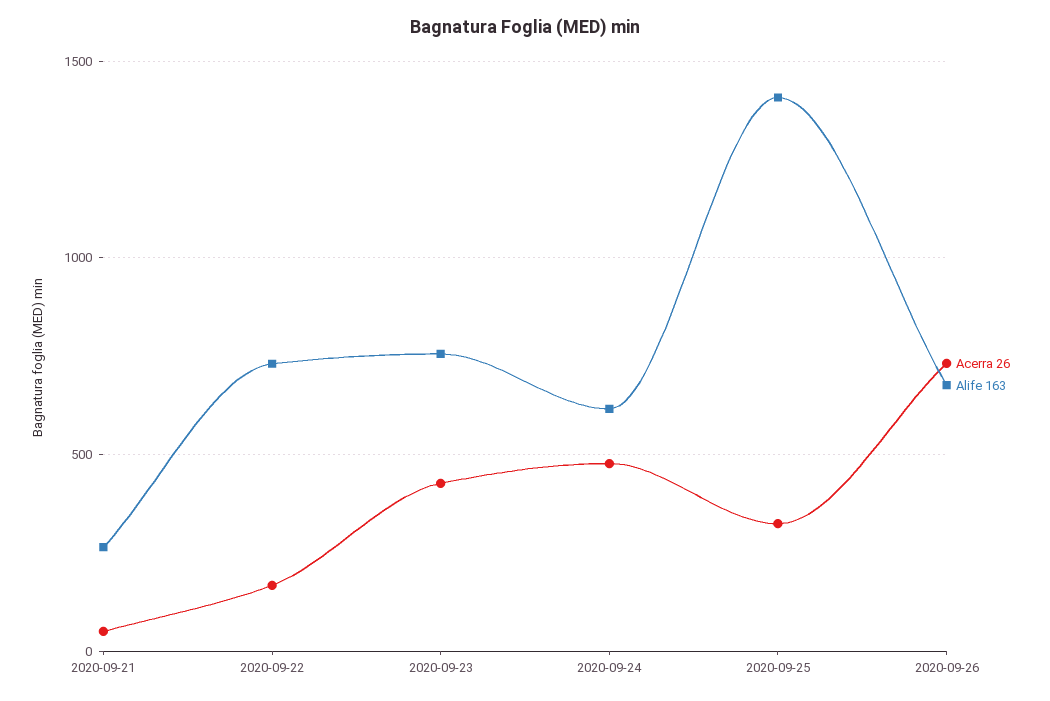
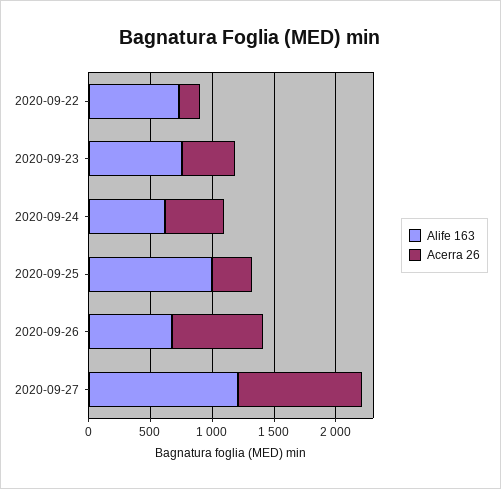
Acerra 26, 2020-09-21: 50 -> none
Alife 163, 2020-09-21: 250 -> none
Alife 163, 2020-09-25: 1400 -> 1000
Alife 163, 2020-09-27: none -> 1200
Acerra 26, 2020-09-27: none -> 1000

